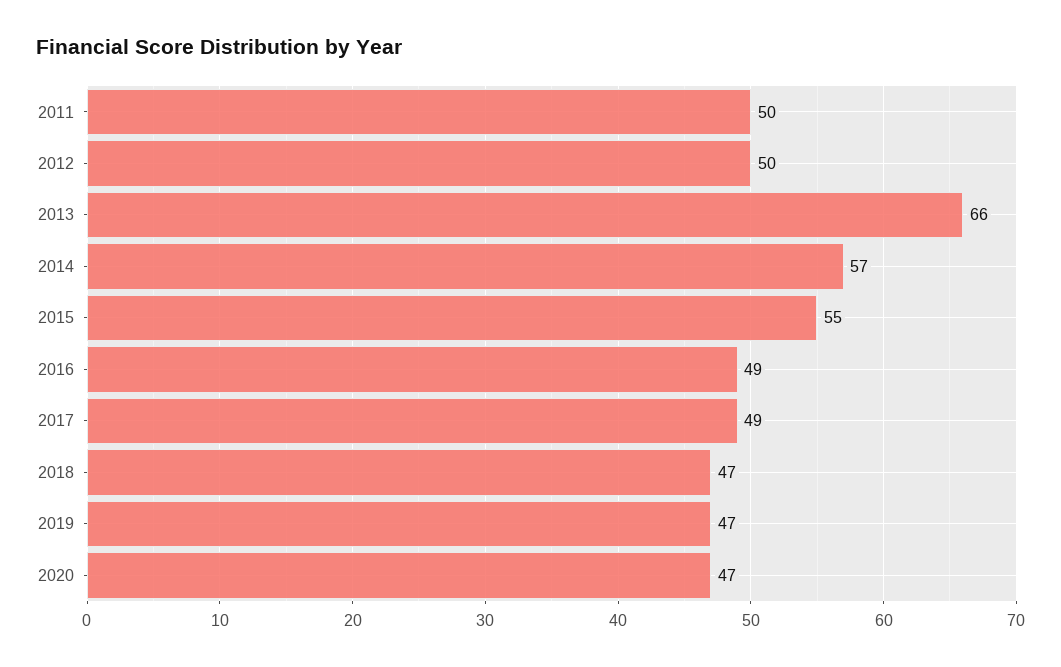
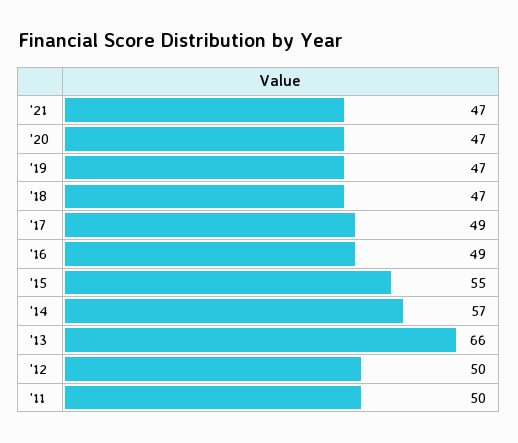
'21: none -> 47

